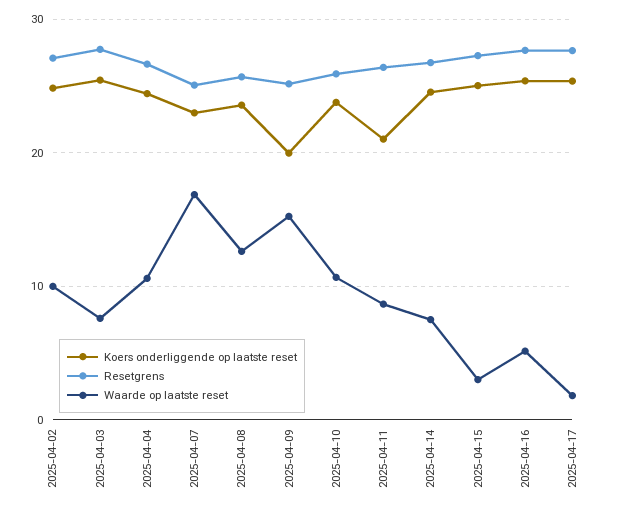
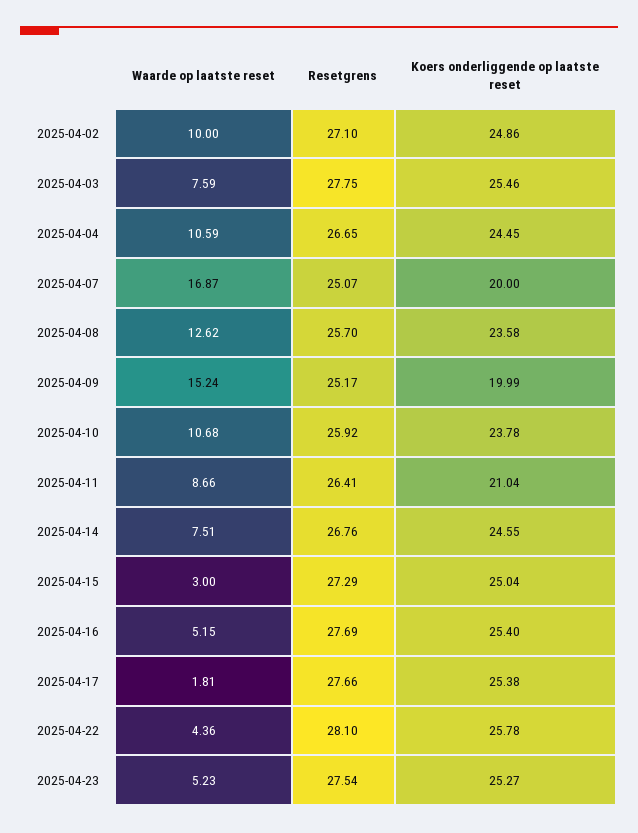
Koers onderliggende op laatste reset, 2025-04-07: 23 -> 20
Waarde op laatste reset, 2025-04-22: none -> 4.36
Resetgrens, 2025-04-22: none -> 28.1
Koers onderliggende op laatste reset, 2025-04-22: none -> 25.78
Waarde op laatste reset, 2025-04-23: none -> 5.23
Resetgrens, 2025-04-23: none -> 27.54
Koers onderliggende op laatste reset, 2025-04-23: none -> 25.27

